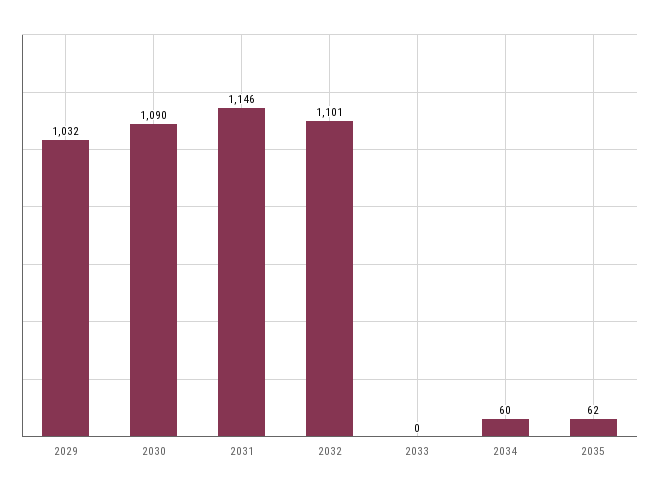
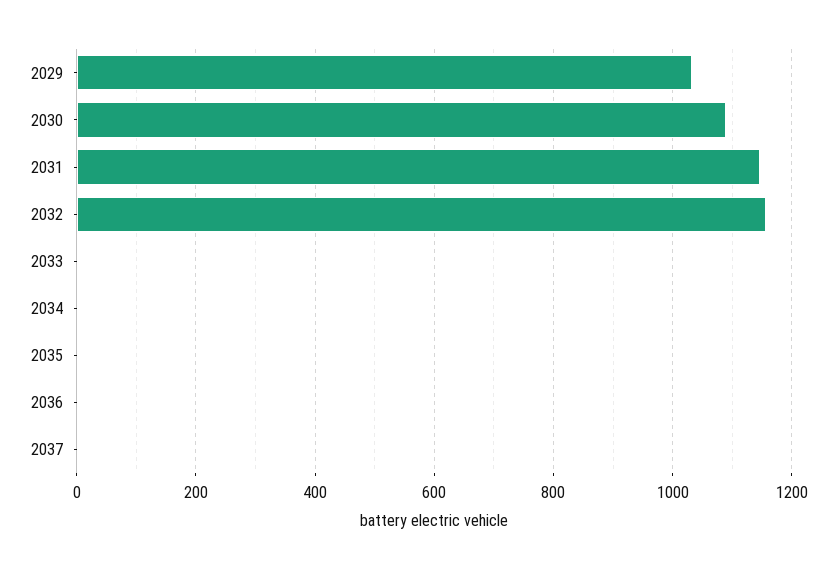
2032: 1101 -> 1160
2034: 60 -> 0
2035: 62 -> 0
2036: none -> 0
2037: none -> 0

